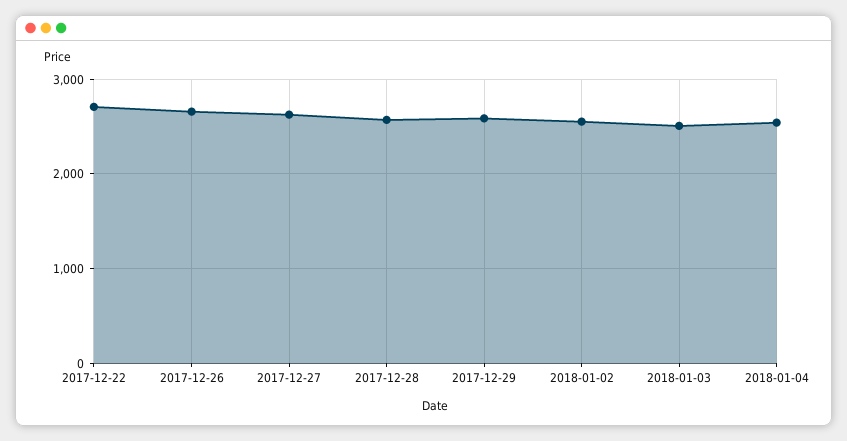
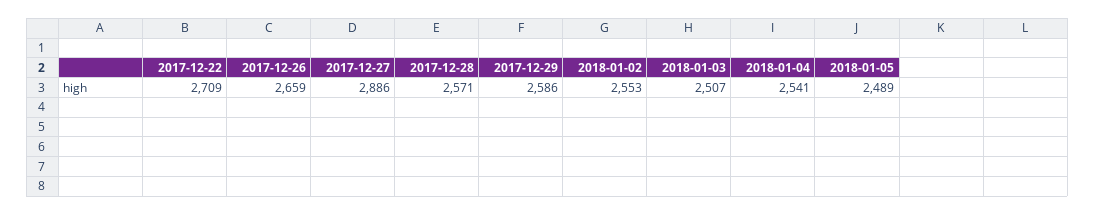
2017-12-27: 2600 -> 2886
2018-01-05: none -> 2489

